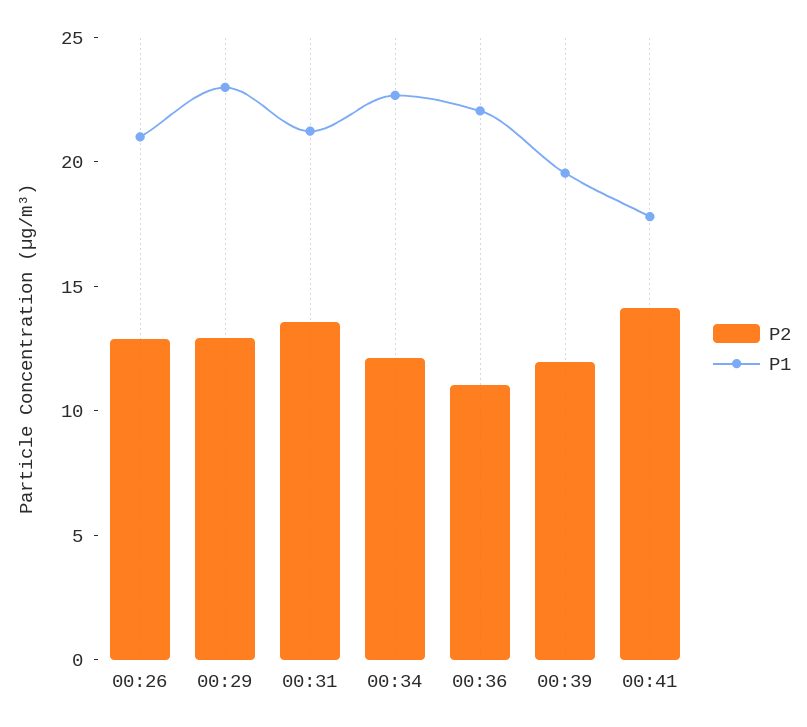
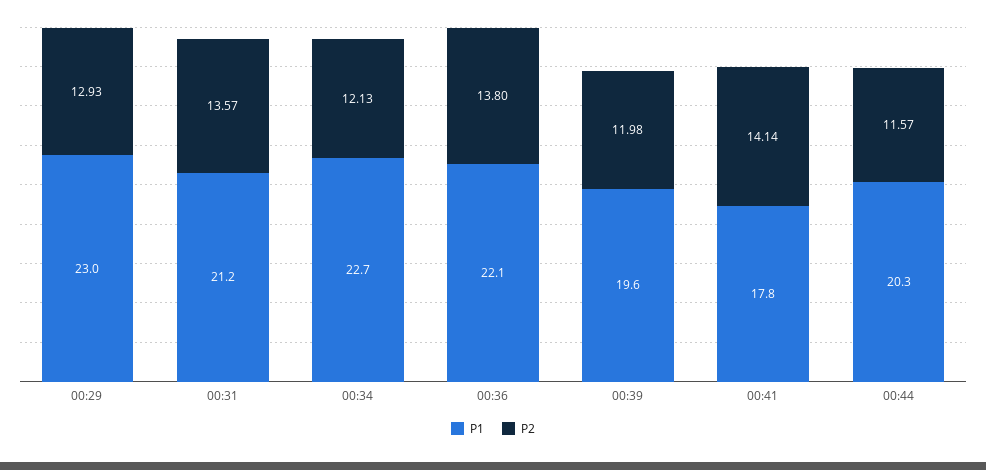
P2, 00:26: 13 -> none
P1, 00:26: 21 -> none
P2, 00:36: 11 -> 13.8
P1, 00:44: none -> 20.3
P2, 00:44: none -> 11.57

